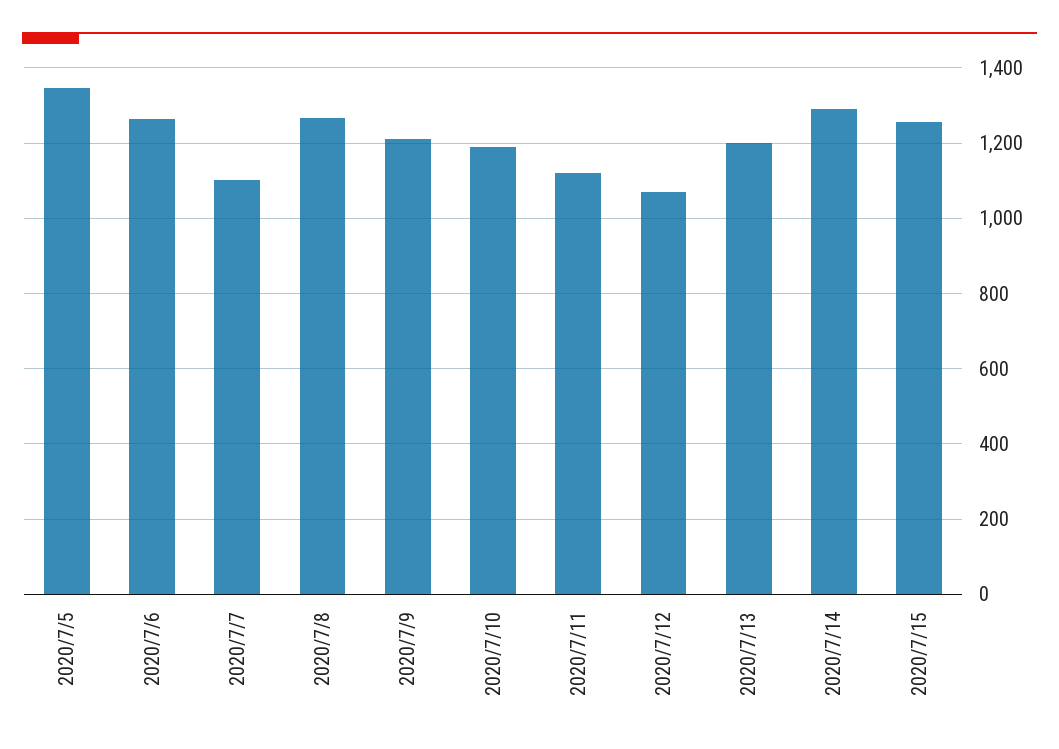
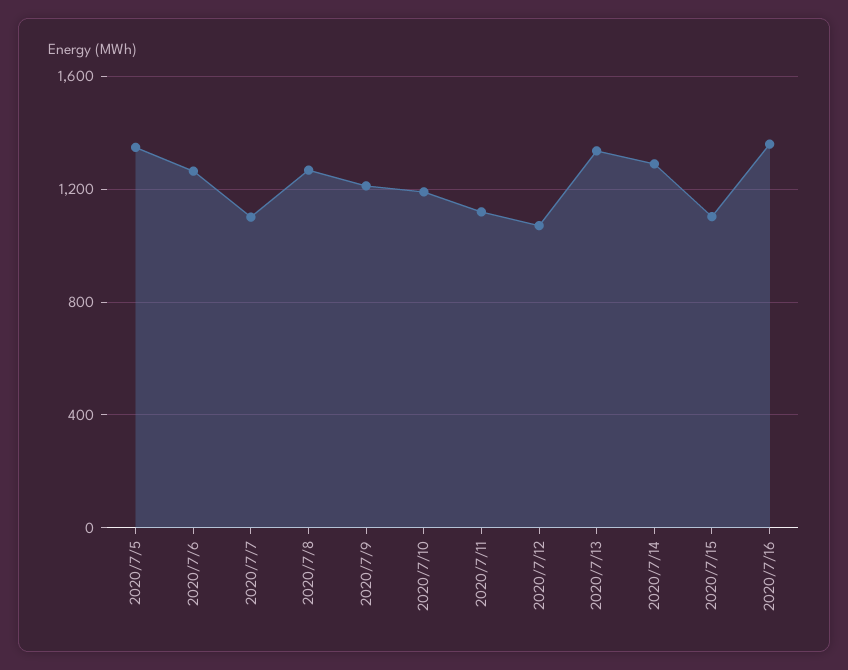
2020/7/13: 1200 -> 1350
2020/7/15: 1260 -> 1100
2020/7/16: none -> 1350

